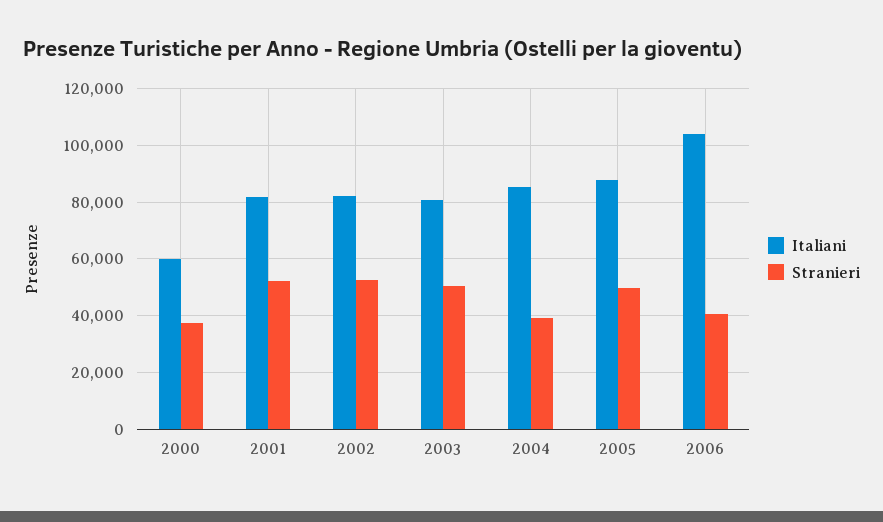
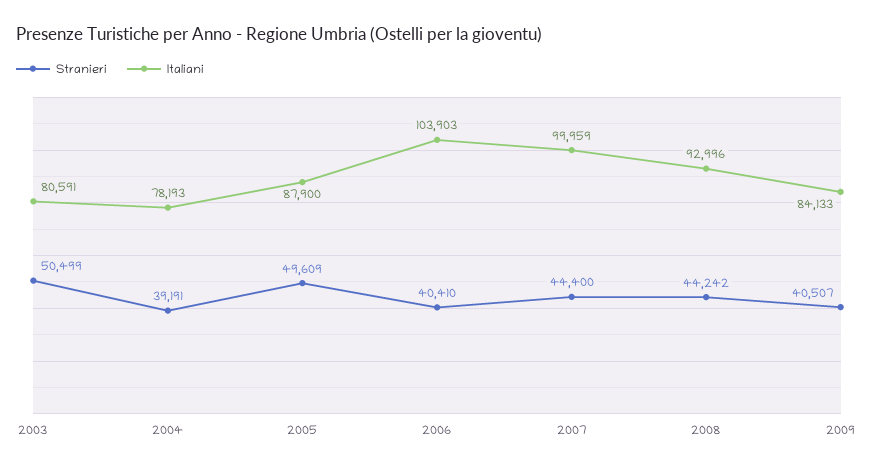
Italiani, 2000: 60000 -> none
Stranieri, 2000: 37500 -> none
Italiani, 2001: 82500 -> none
Stranieri, 2001: 52500 -> none
Italiani, 2002: 82500 -> none
Stranieri, 2002: 52500 -> none
Italiani, 2004: 85000 -> 78193
Stranieri, 2007: none -> 44400
Italiani, 2007: none -> 99959
Stranieri, 2008: none -> 44242
Italiani, 2008: none -> 92996
Stranieri, 2009: none -> 40507
Italiani, 2009: none -> 84133

